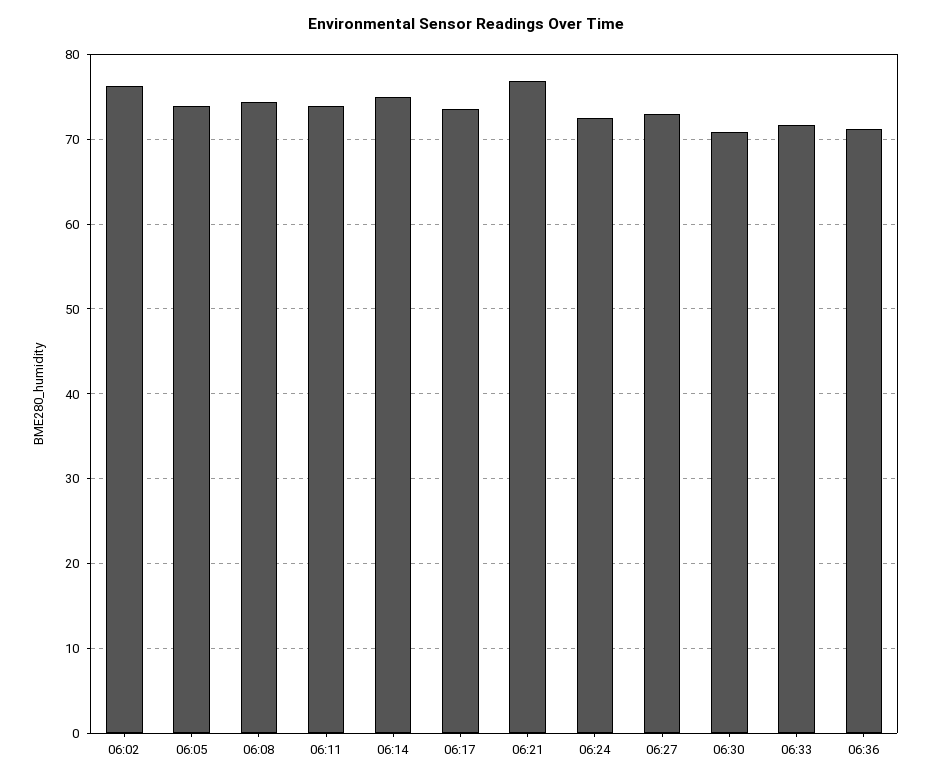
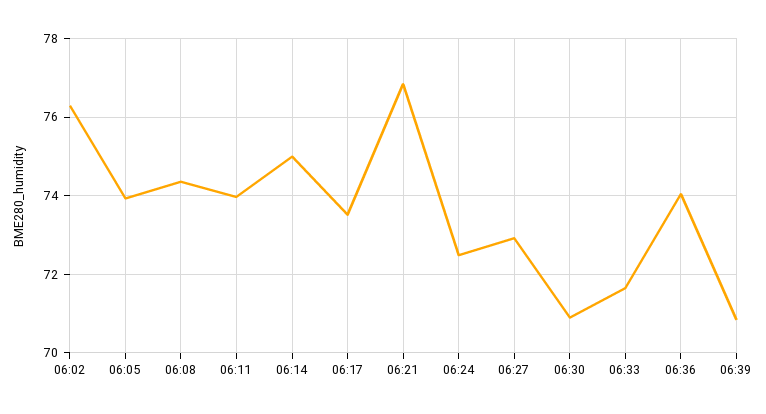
06:36: 71 -> 74
06:39: none -> 70.8

